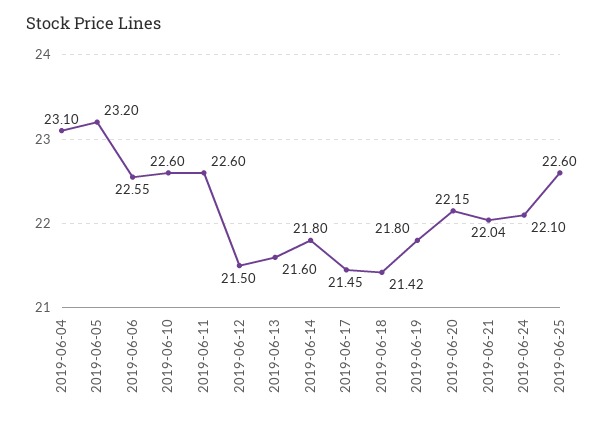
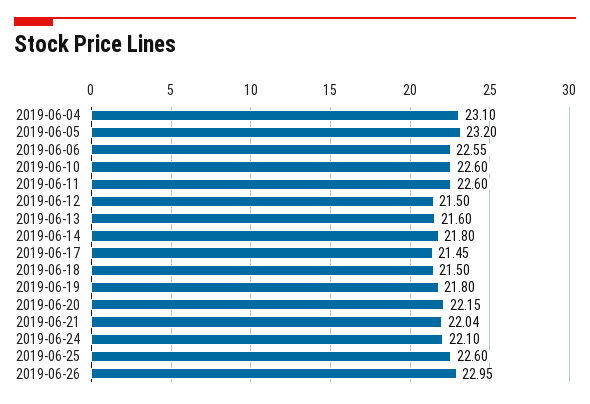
2019-06-18: 21.42 -> 21.5
2019-06-26: none -> 22.95

